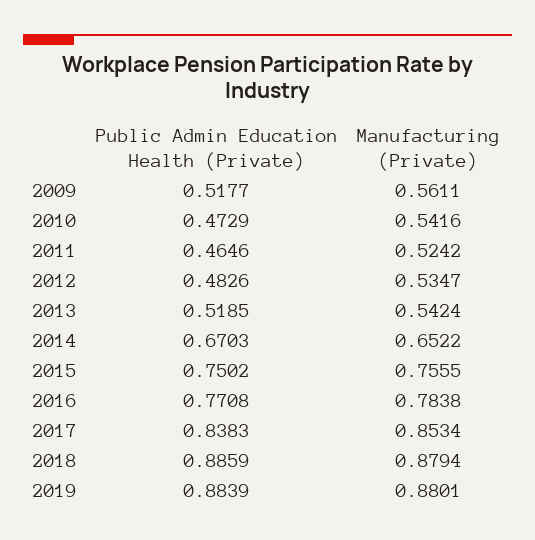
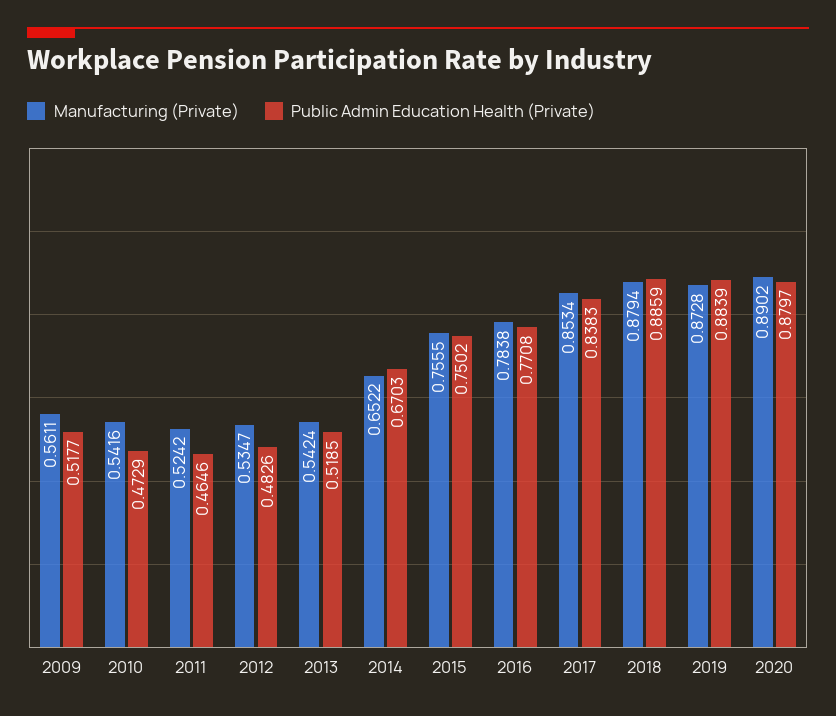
Manufacturing (Private), 2019: 0.8801 -> 0.8728
Manufacturing (Private), 2020: none -> 0.8902
Public Admin Education Health (Private), 2020: none -> 0.8797

